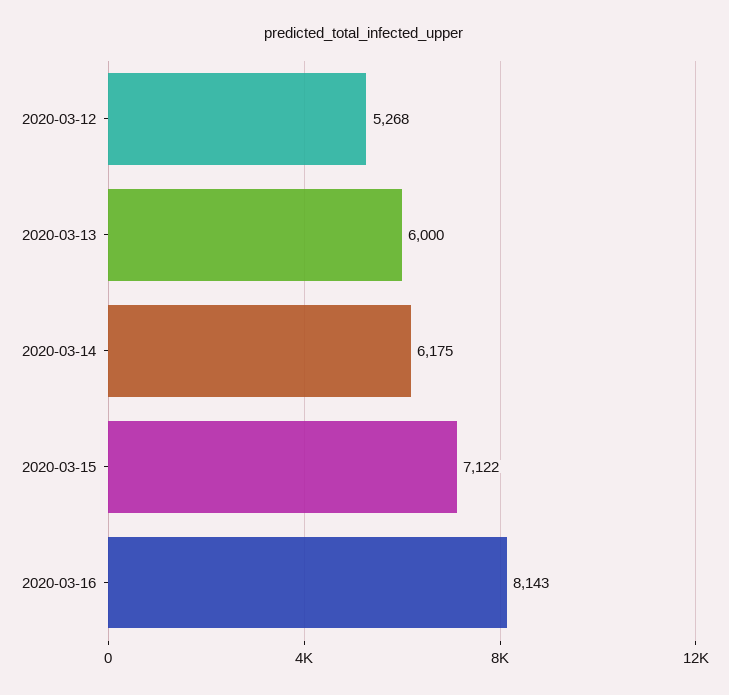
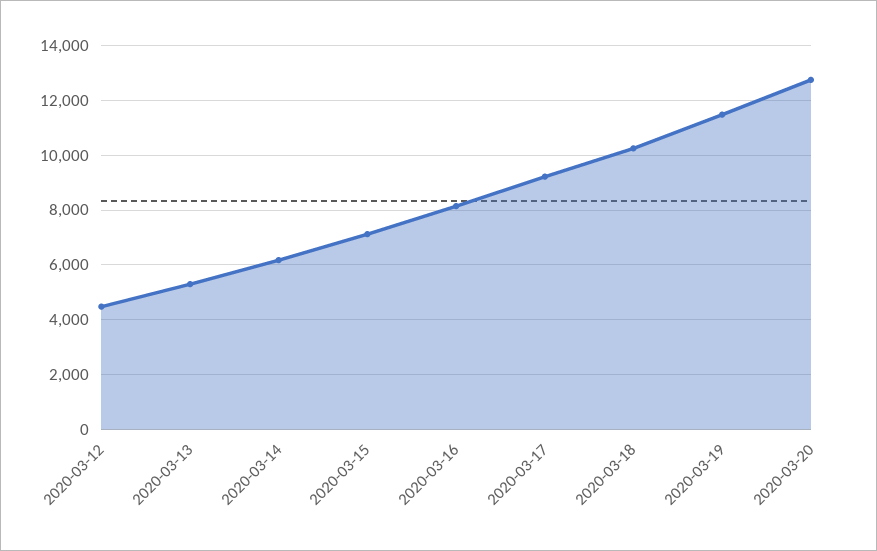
2020-03-12: 5268 -> 4500
2020-03-13: 6000 -> 5250
2020-03-17: none -> 9250
2020-03-18: none -> 10250
2020-03-19: none -> 11500
2020-03-20: none -> 12750

